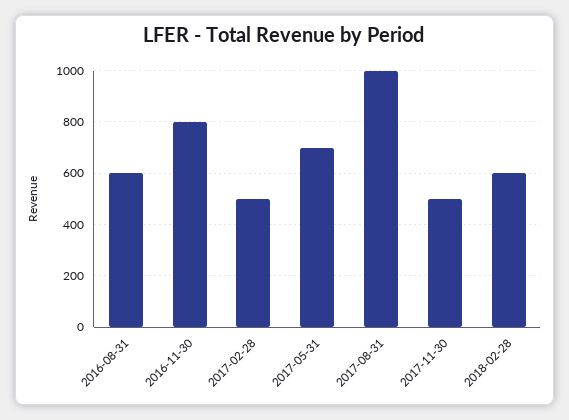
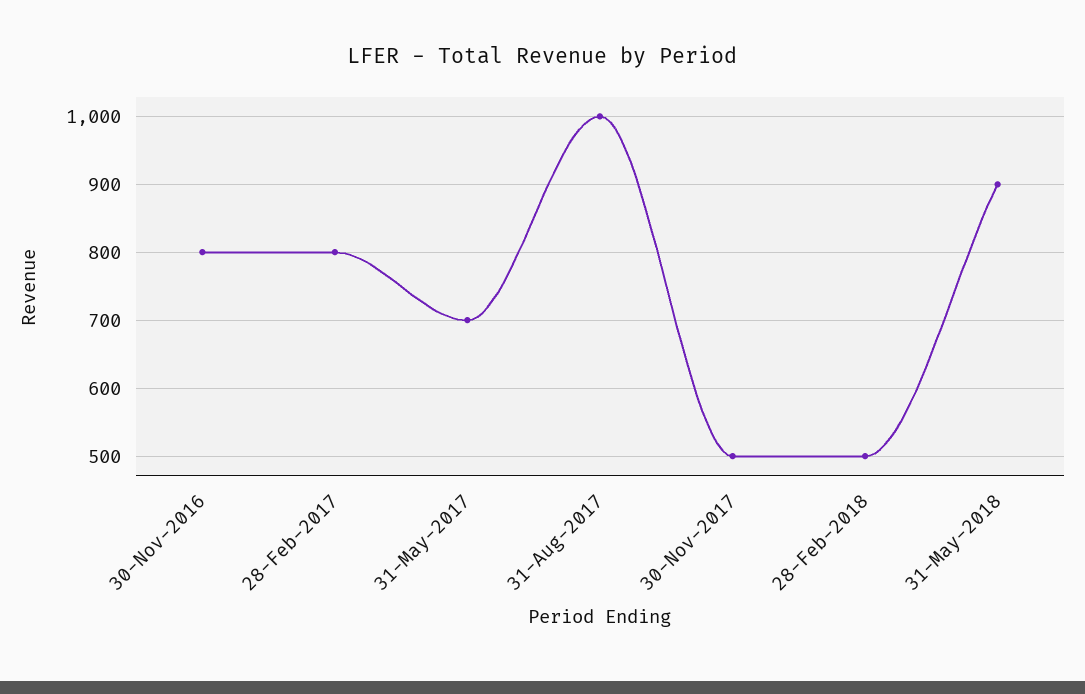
2016-08-31: 600 -> none
2017-02-28: 500 -> 800
2018-02-28: 600 -> 500
31-May-2018: none -> 900

